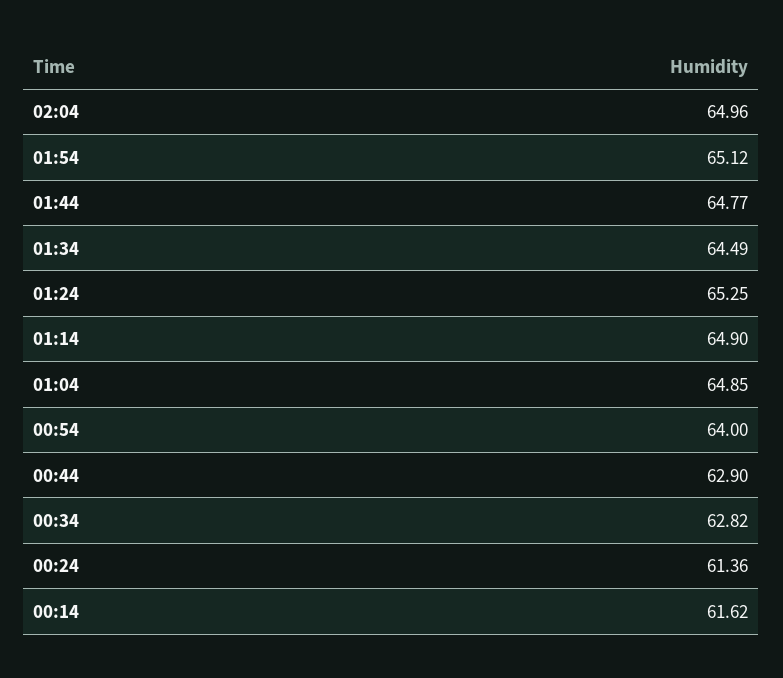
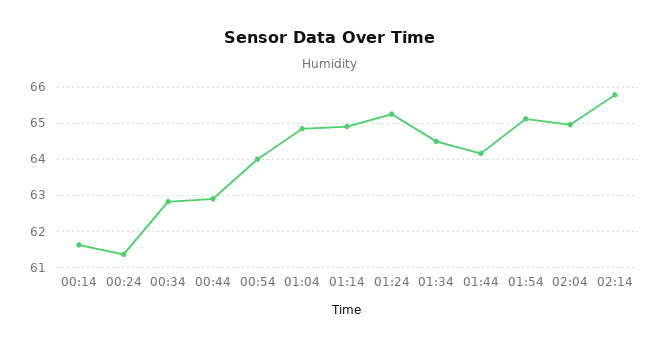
01:44: 64.77 -> 64.2
02:14: none -> 65.8

